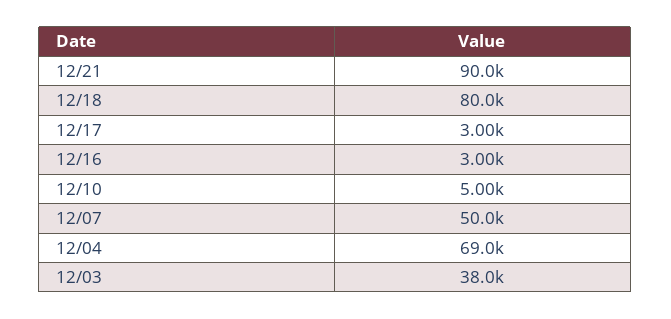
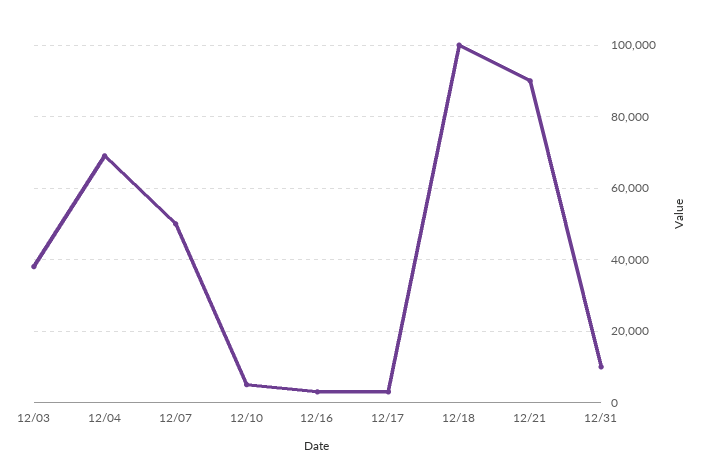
12/18: 80000 -> 100000
12/31: none -> 10000

